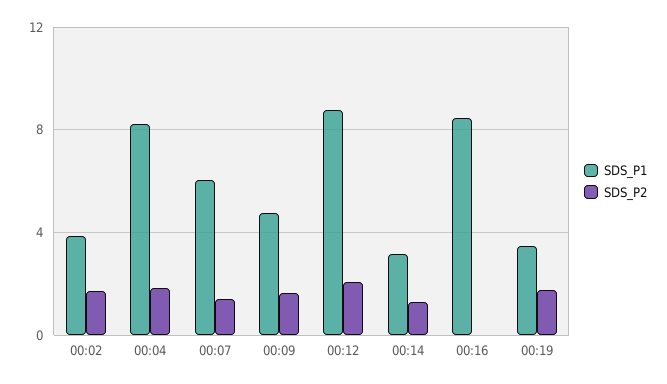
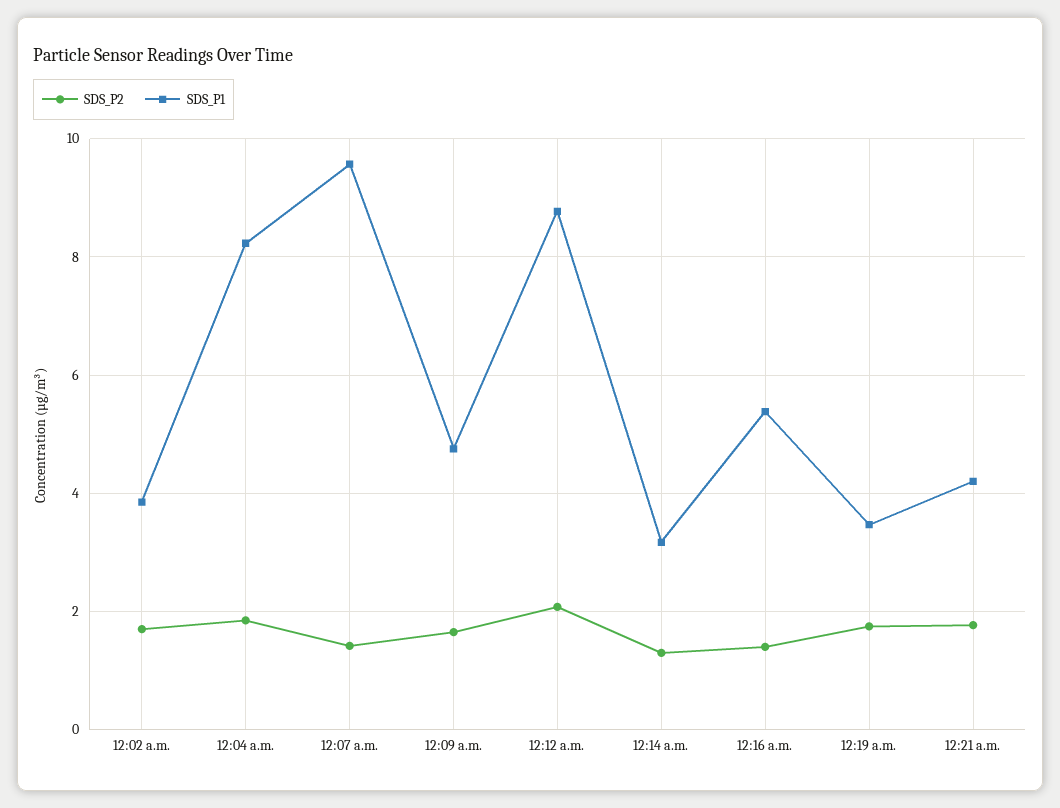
SDS_P1, 00:07: 6 -> 9.6
SDS_P1, 00:16: 8.5 -> 5.4
SDS_P2, 00:16: 0 -> 1.4
SDS_P2, 12:21 a.m.: none -> 1.8
SDS_P1, 12:21 a.m.: none -> 4.2

